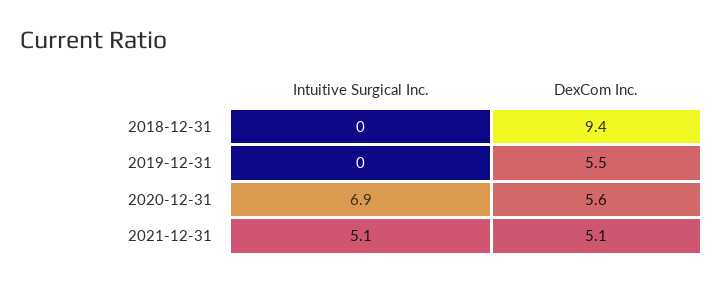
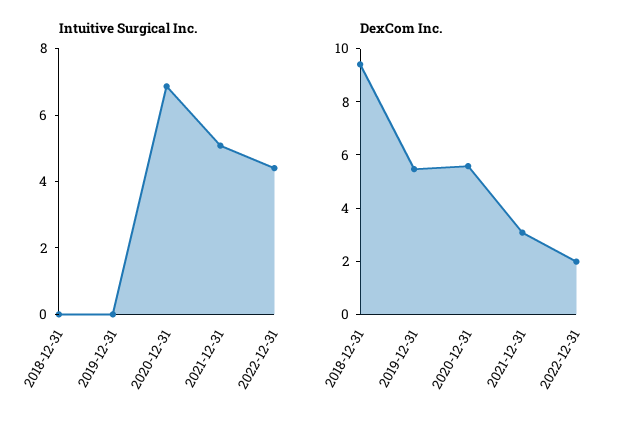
DexCom Inc., 2021-12-31: 5.1 -> 3
Intuitive Surgical Inc., 2022-12-31: none -> 4.5
DexCom Inc., 2022-12-31: none -> 2

